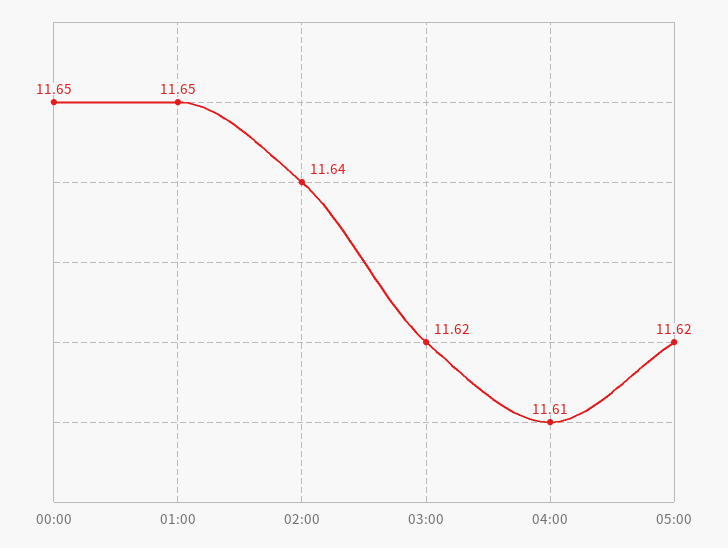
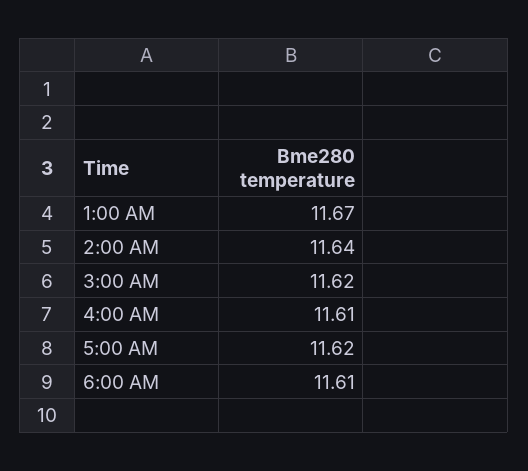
00:00: 11.65 -> none
01:00: 11.65 -> 11.67
6:00 AM: none -> 11.61

